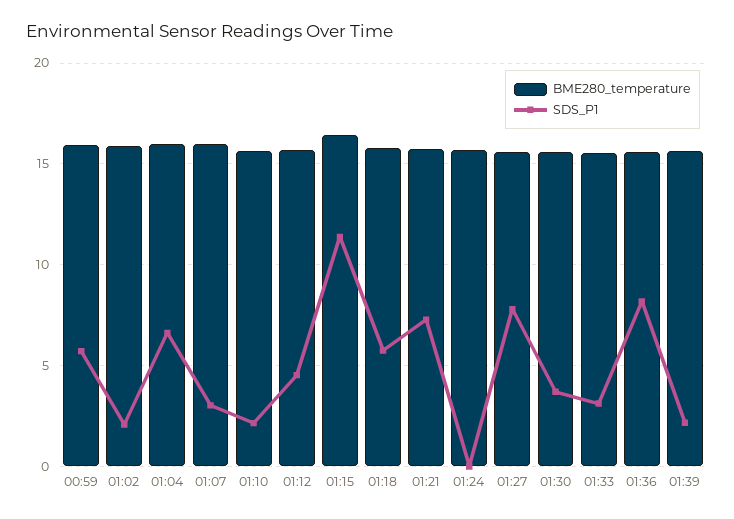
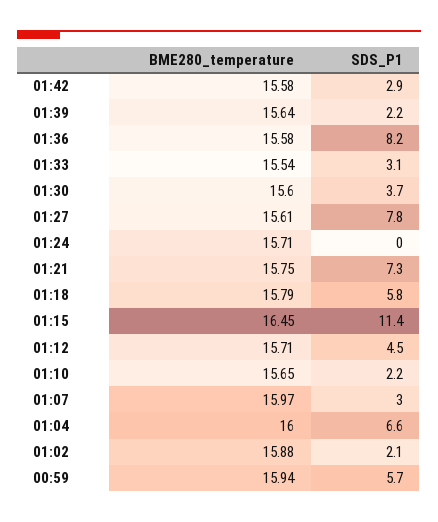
BME280_temperature, 01:42: none -> 15.58
SDS_P1, 01:42: none -> 2.9

